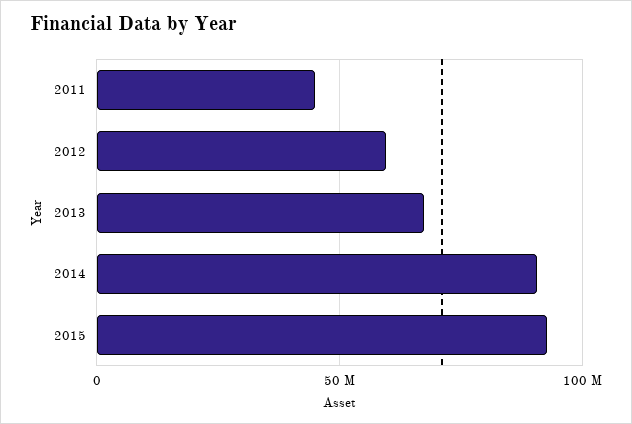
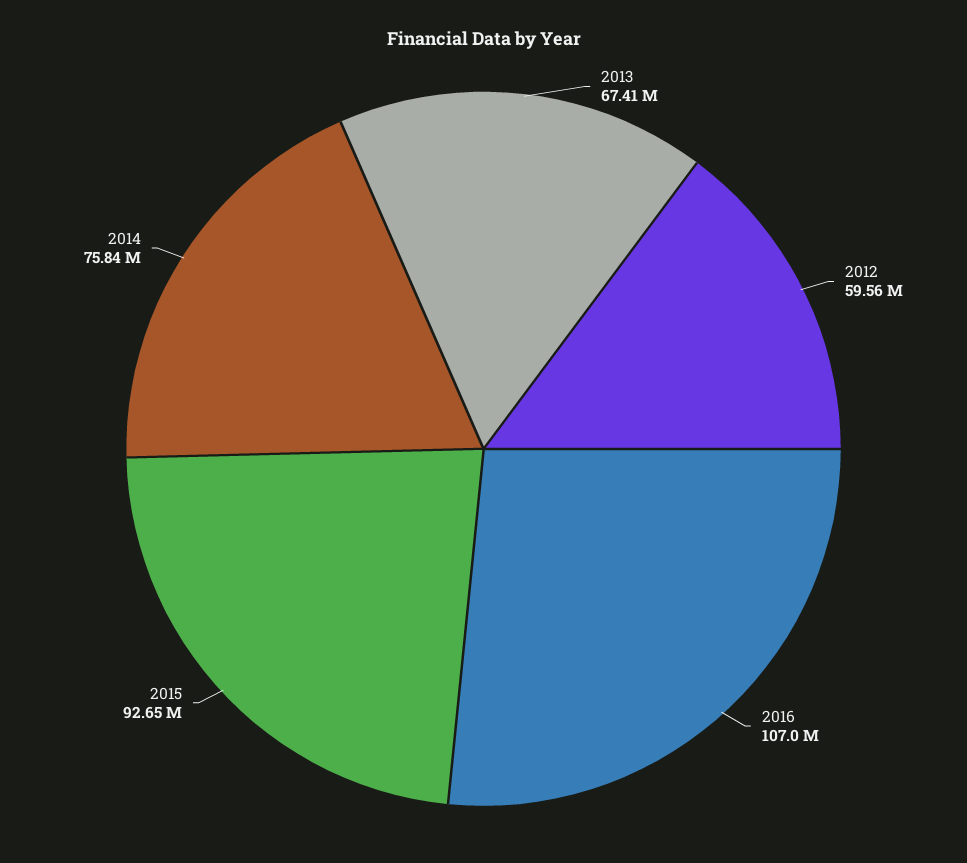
2011: 45000000 -> none
2014: 90000000 -> 75840000
2016: none -> 107000000

